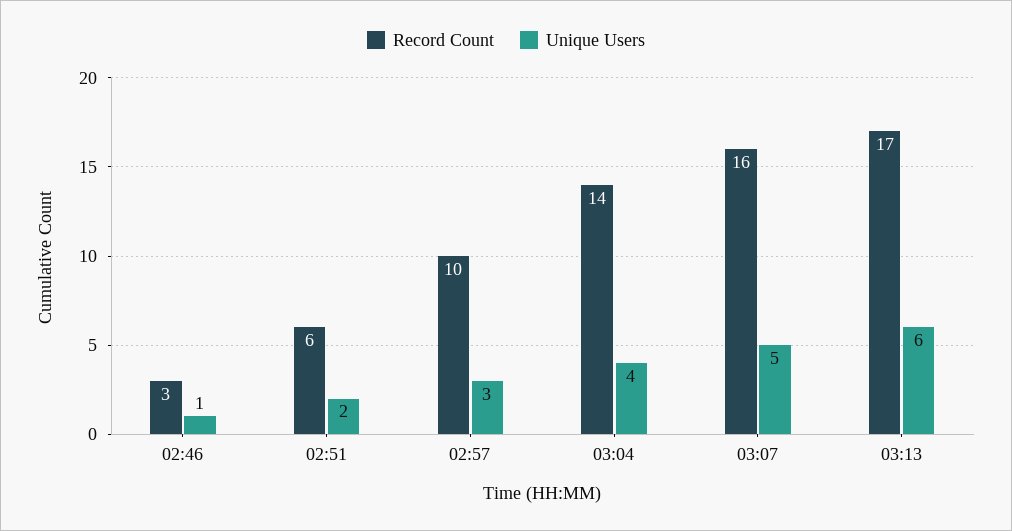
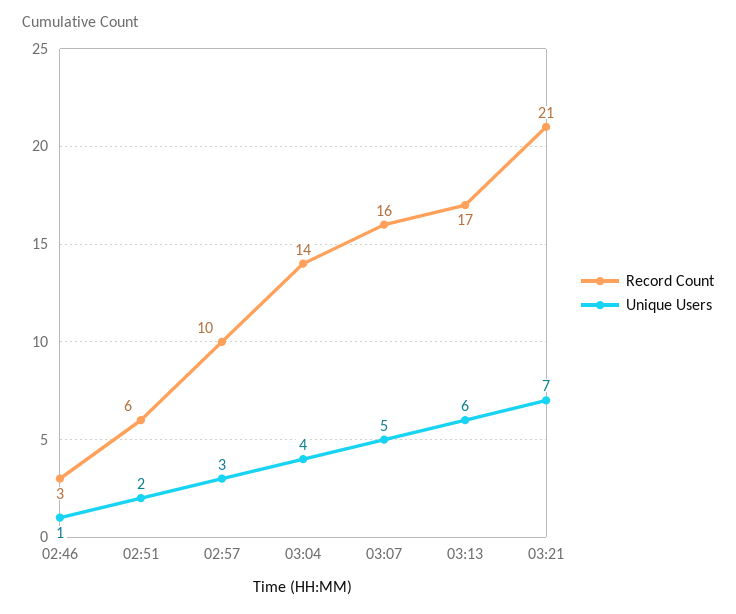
Record Count, 03:21: none -> 21
Unique Users, 03:21: none -> 7

